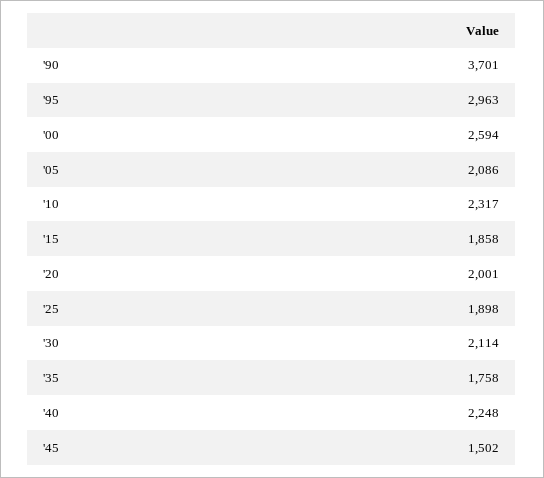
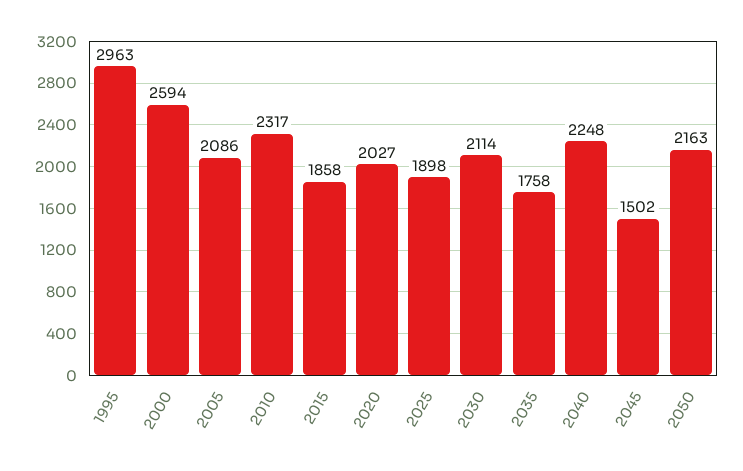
'90: 3701 -> none
'20: 2001 -> 2027
2050: none -> 2163

